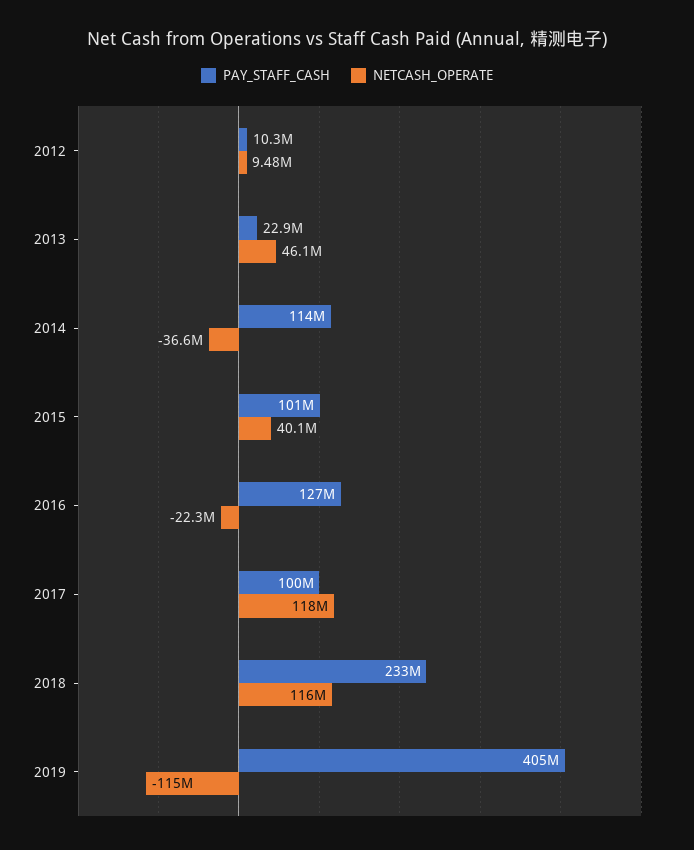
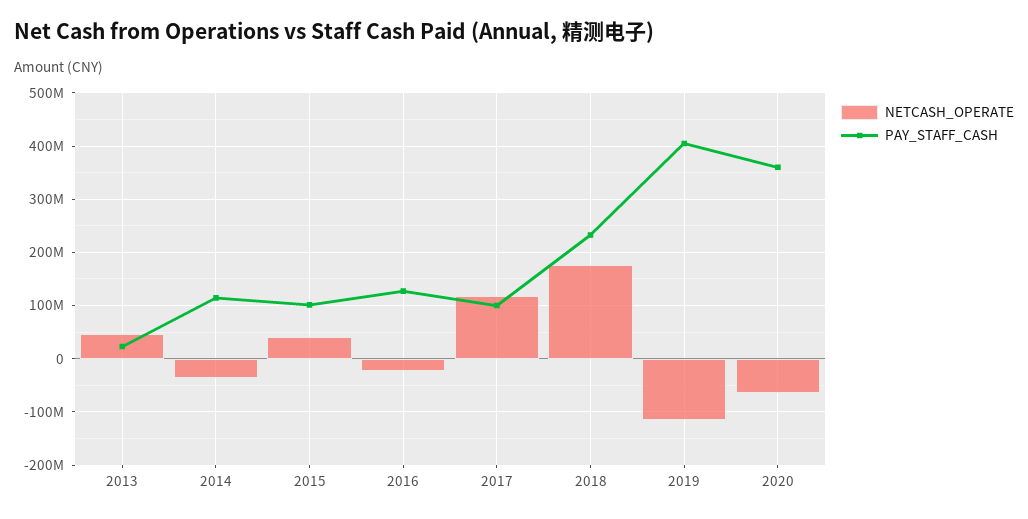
PAY_STAFF_CASH, 2012: 10300000 -> none
NETCASH_OPERATE, 2012: 9480000 -> none
NETCASH_OPERATE, 2018: 116000000 -> 180000000
NETCASH_OPERATE, 2020: none -> -60000000
PAY_STAFF_CASH, 2020: none -> 360000000

